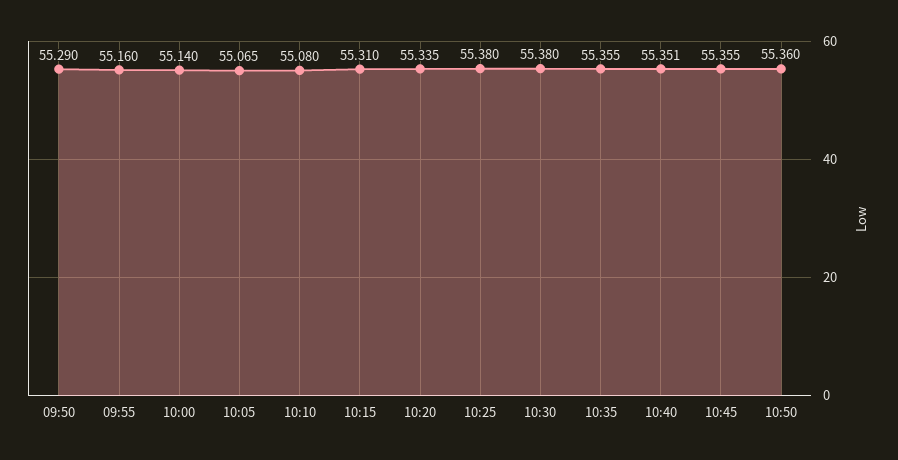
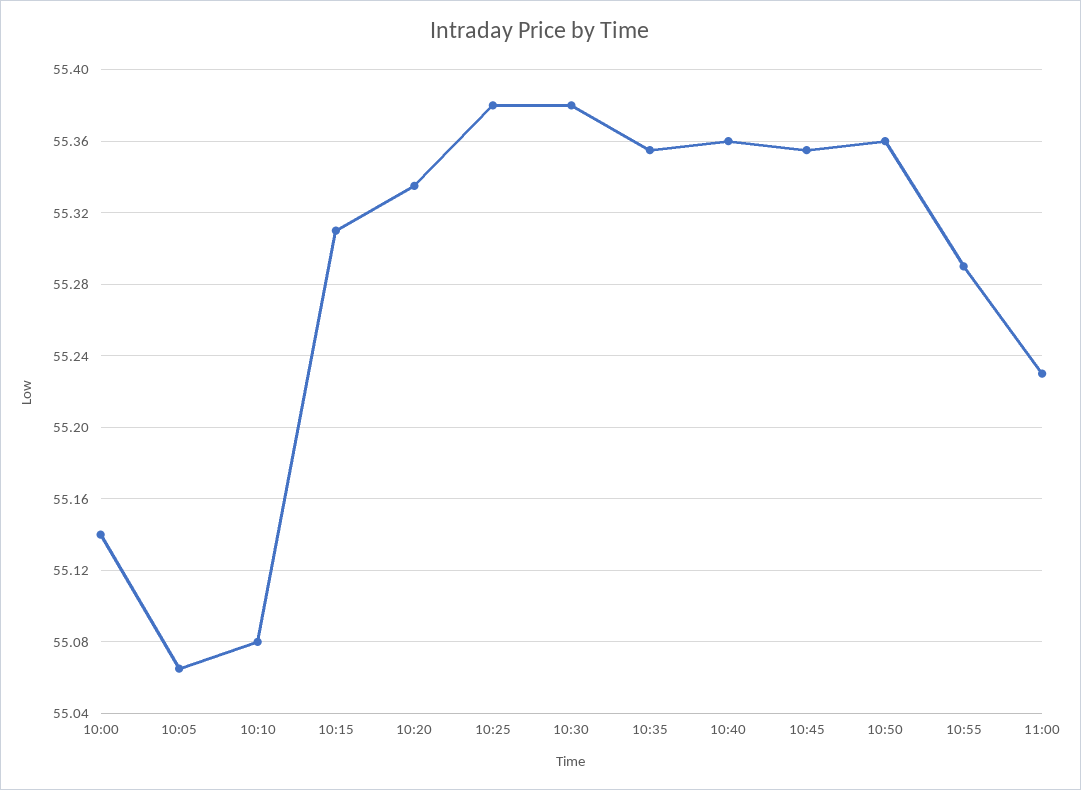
09:50: 55.29 -> none
09:55: 55.16 -> none
10:40: 55.351 -> 55.36
10:55: none -> 55.29
11:00: none -> 55.23

